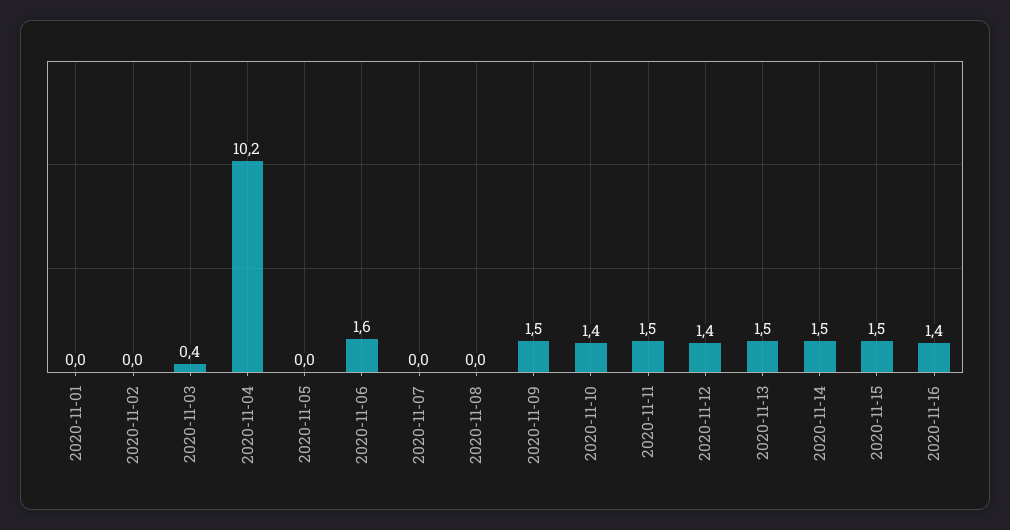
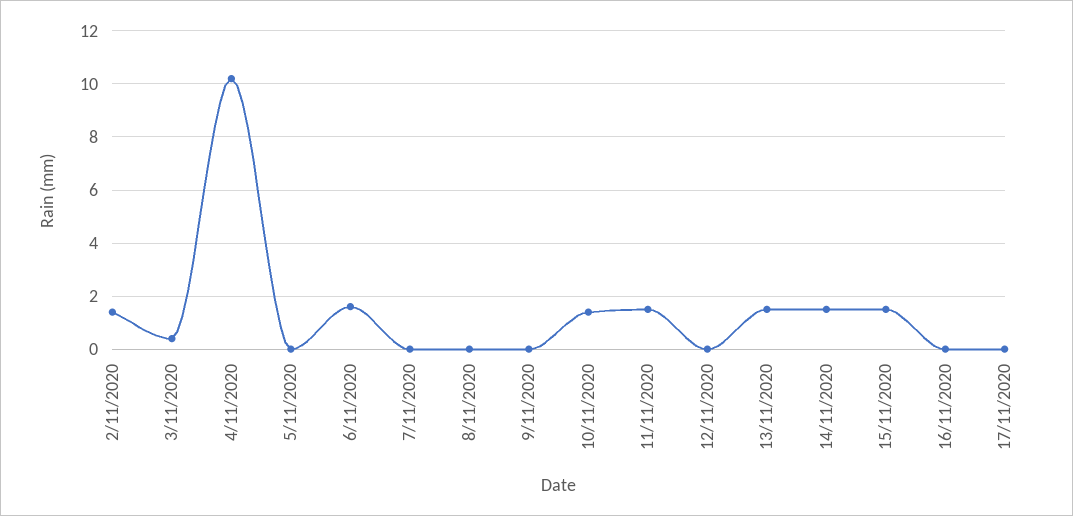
2020-11-01: 0 -> none
2020-11-02: 0 -> 1.5
2020-11-09: 1.5 -> 0
2020-11-12: 1.4 -> 0
2020-11-16: 1.4 -> 0
17/11/2020: none -> 0

